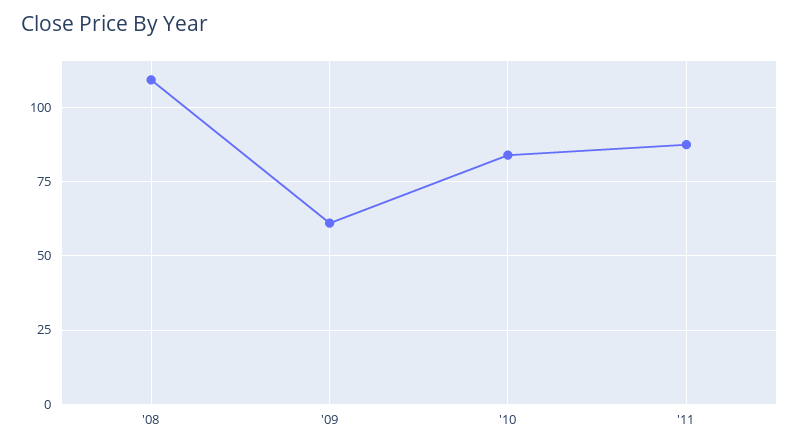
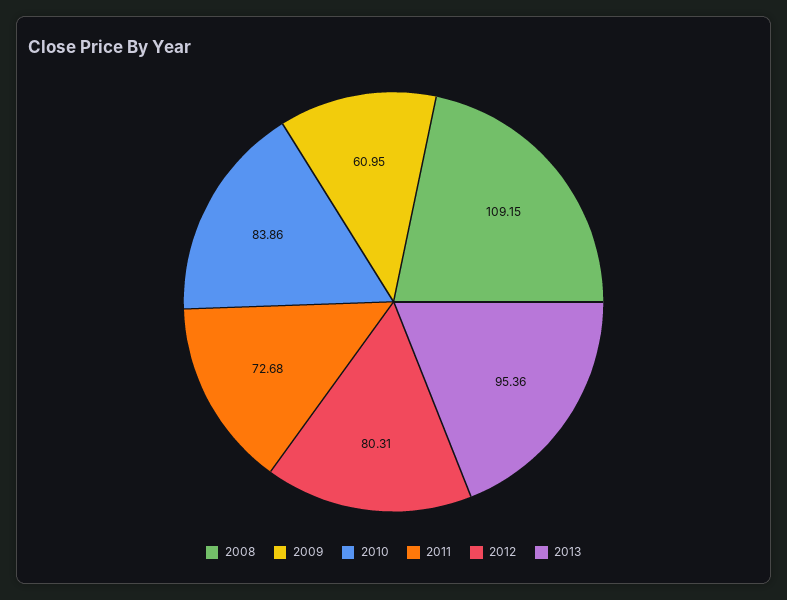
'11: 87.5 -> 72.68
2012: none -> 80.31
2013: none -> 95.36

